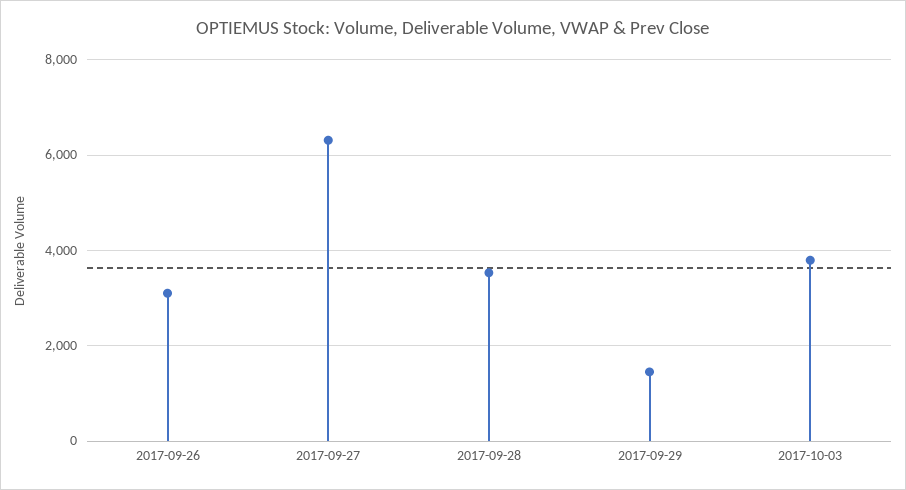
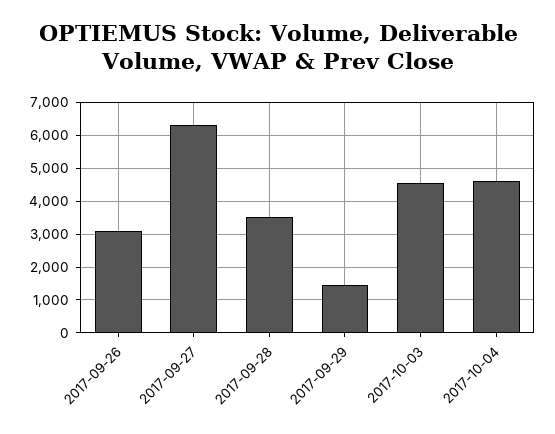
2017-10-03: 3800 -> 4600
2017-10-04: none -> 4600

